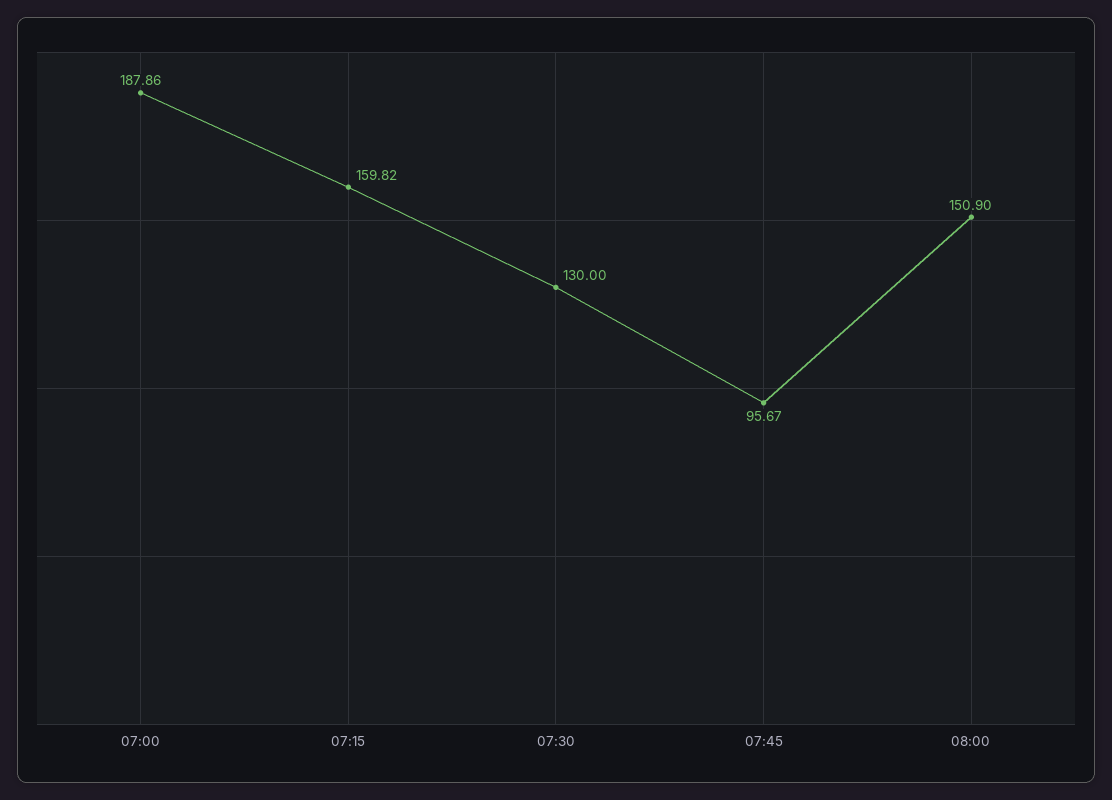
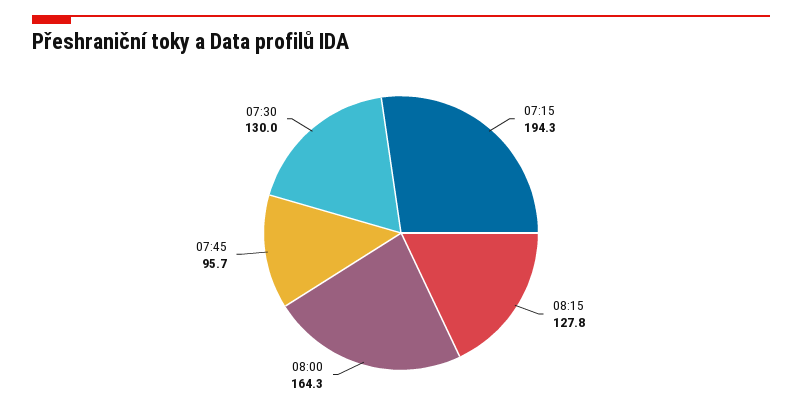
07:00: 187.86 -> none
07:15: 159.82 -> 194.3
08:00: 150.9 -> 164.3
08:15: none -> 127.8

